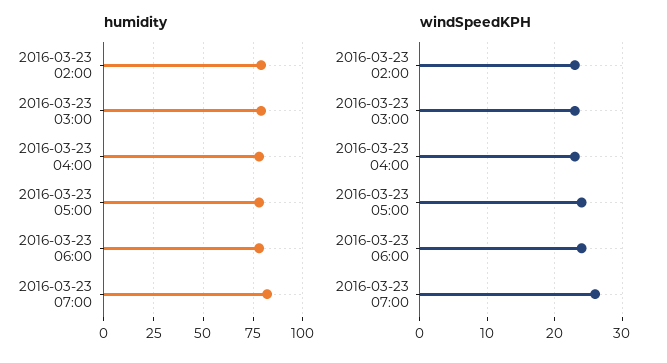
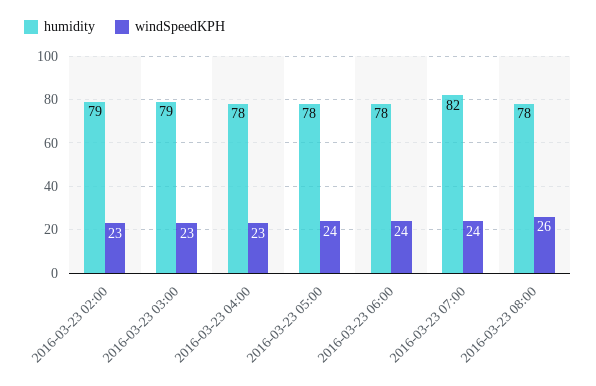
windSpeedKPH, 2016-03-23 07:00: 26 -> 24
humidity, 2016-03-23 08:00: none -> 78
windSpeedKPH, 2016-03-23 08:00: none -> 26

